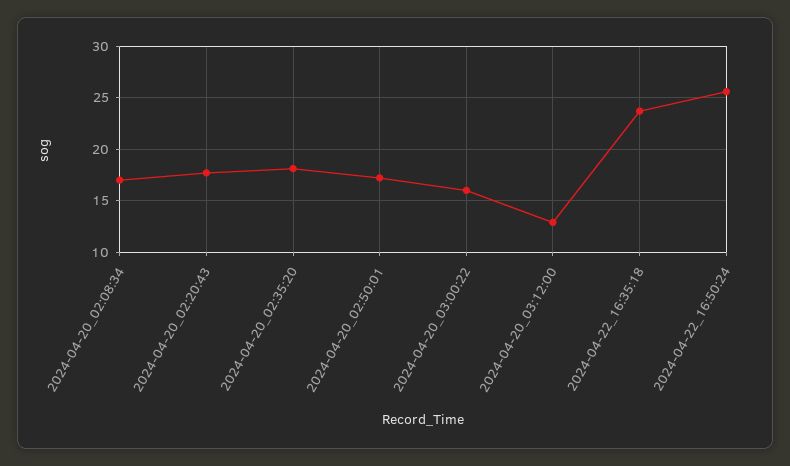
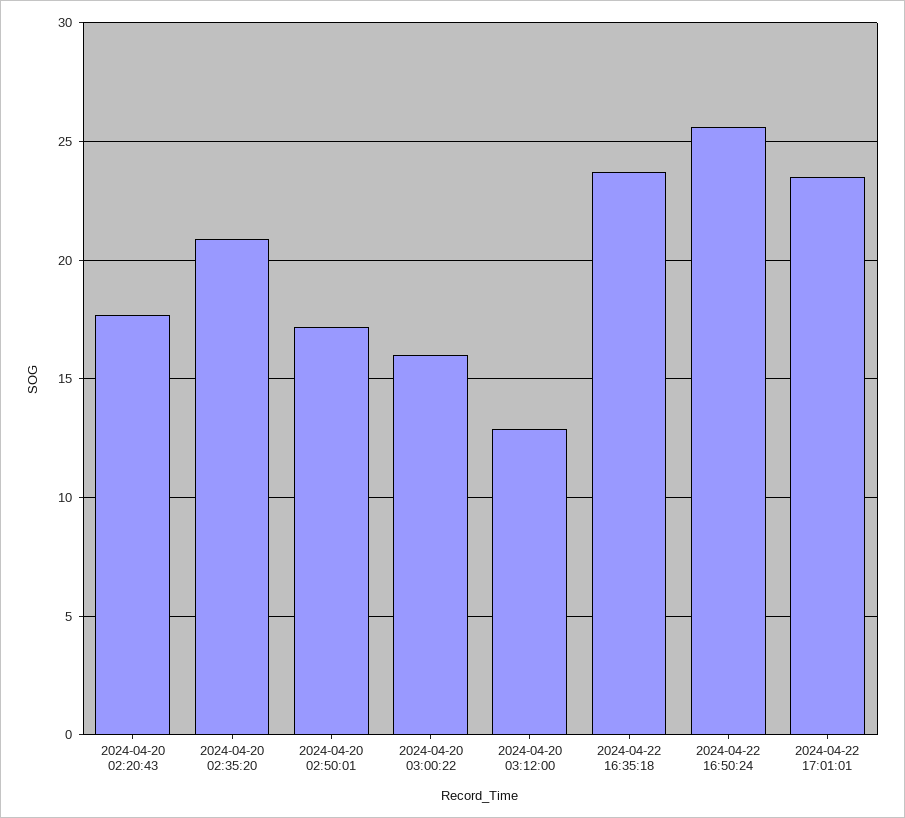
2024-04-20_02:08:34: 17 -> none
2024-04-20_02:35:20: 18 -> 21
2024-04-22 17:01:01: none -> 23.5

